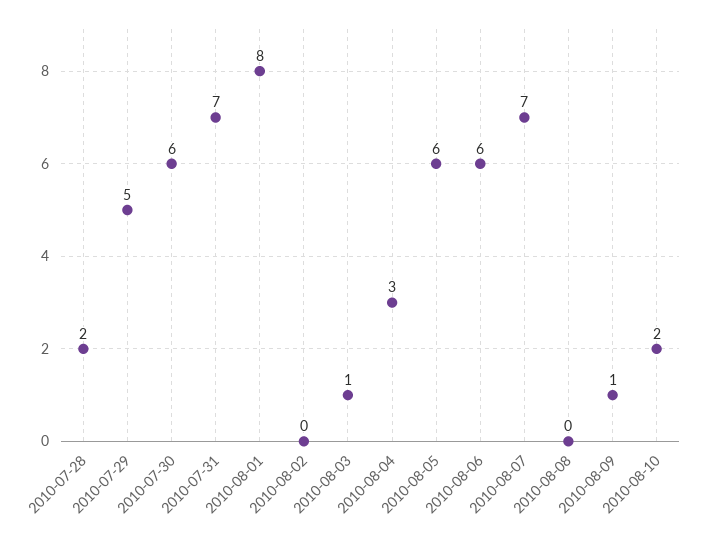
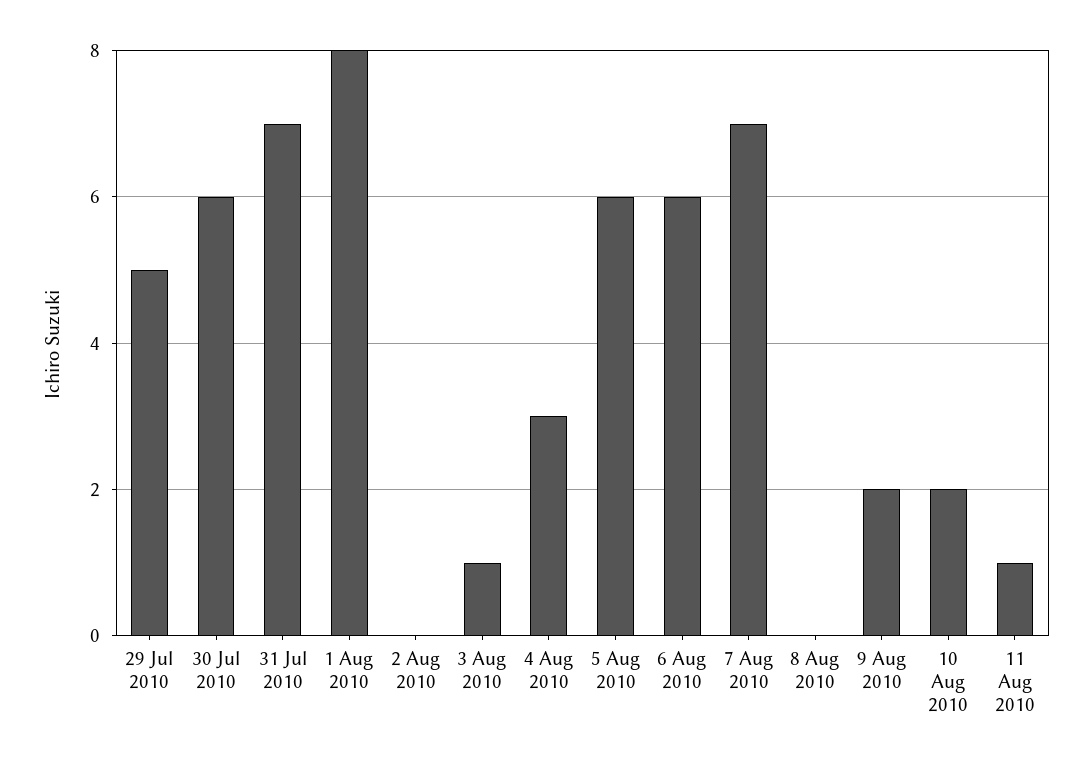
2010-07-28: 2 -> none
2010-08-09: 1 -> 2
11 Aug 2010: none -> 1

